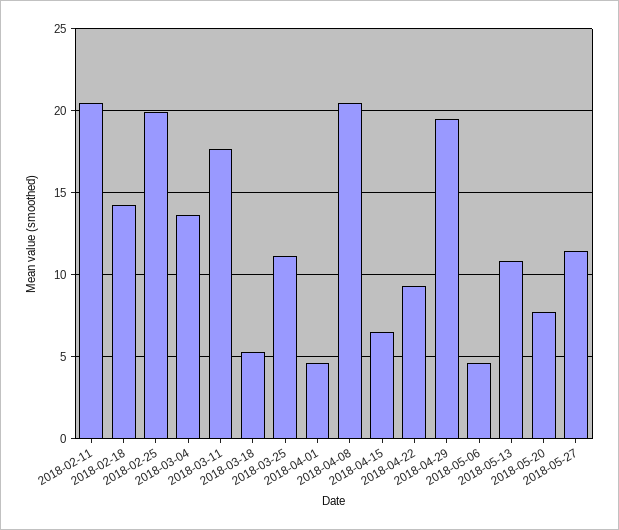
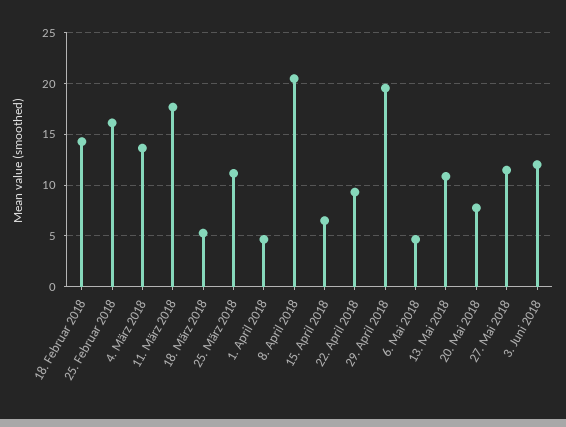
2018-02-11: 20.5 -> none
2018-02-25: 20 -> 16
3. Juni 2018: none -> 12

